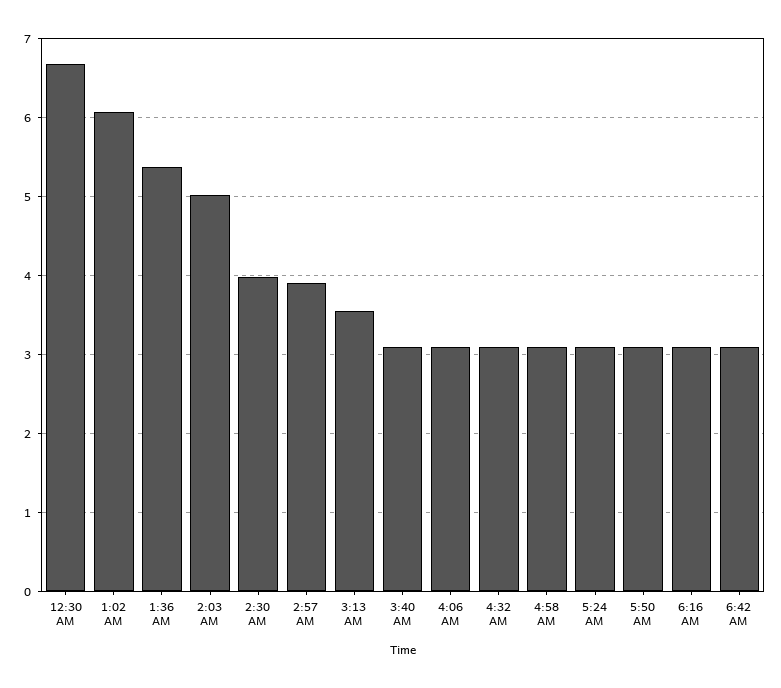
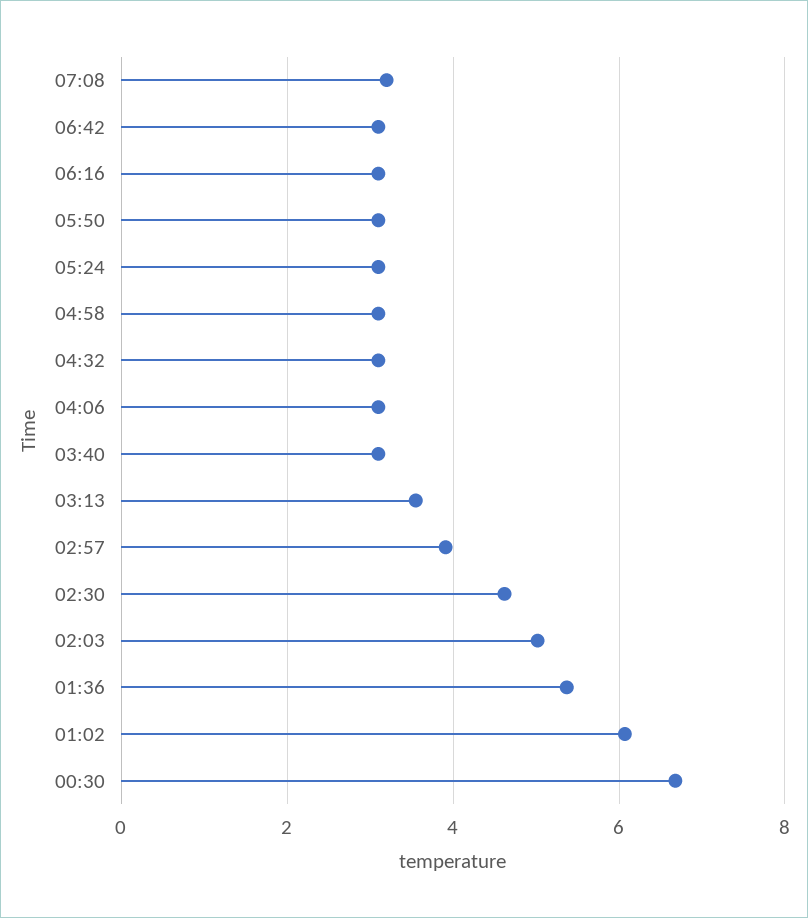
2:30 AM: 4 -> 4.6
07:08: none -> 3.2

